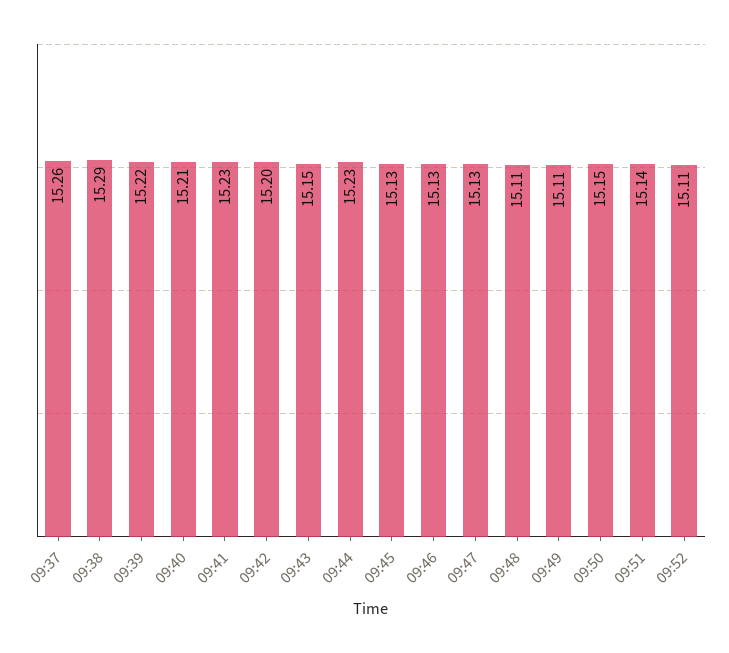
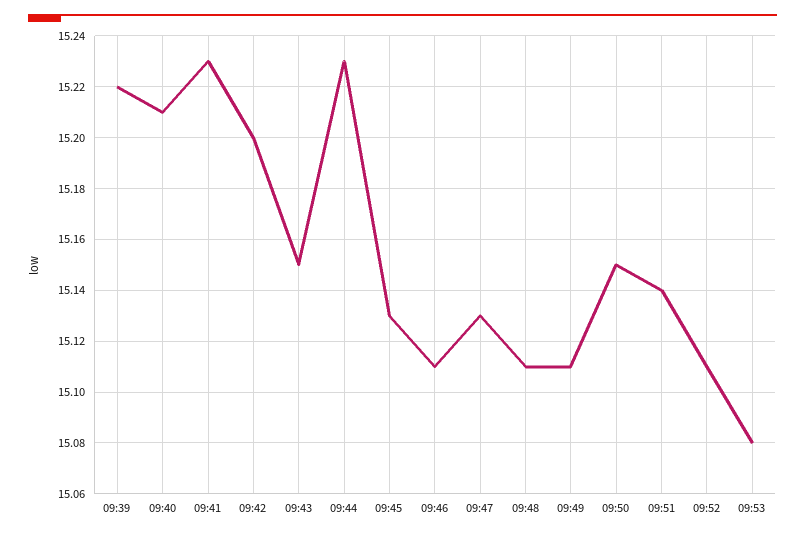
09:37: 15.26 -> none
09:38: 15.29 -> none
09:46: 15.13 -> 15.11
09:53: none -> 15.08

